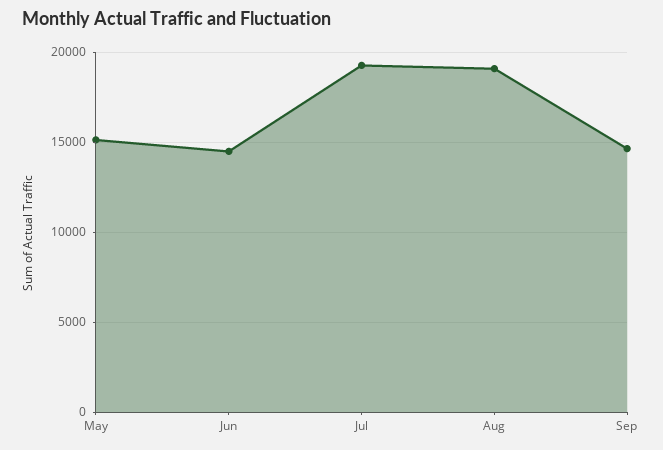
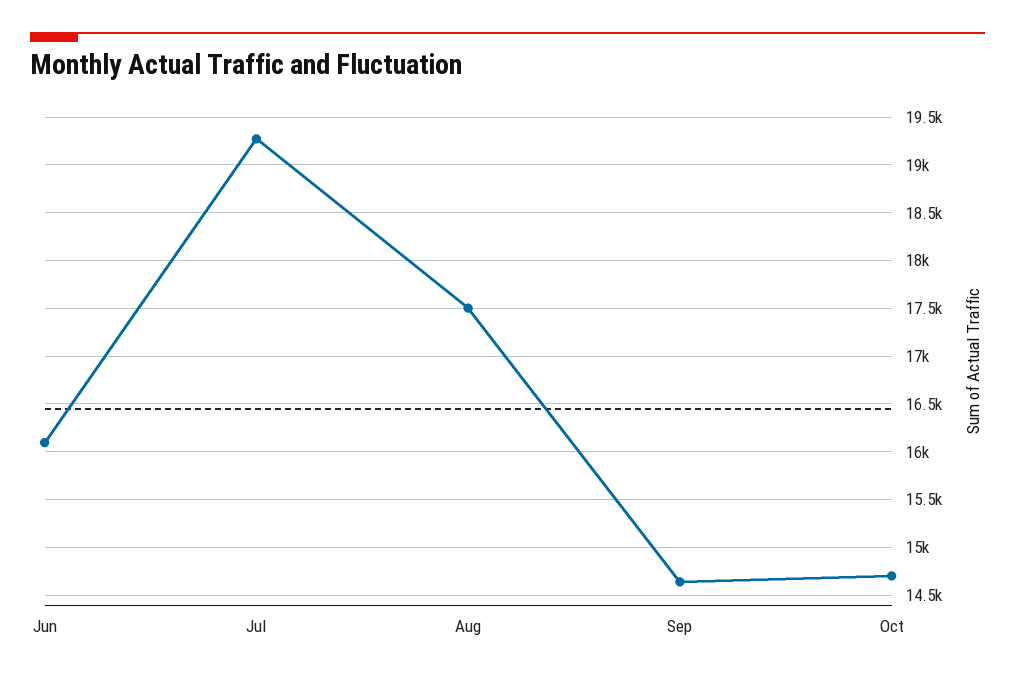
May: 15000 -> none
Jun: 14500 -> 16100
Aug: 19000 -> 17500
Oct: none -> 14700

